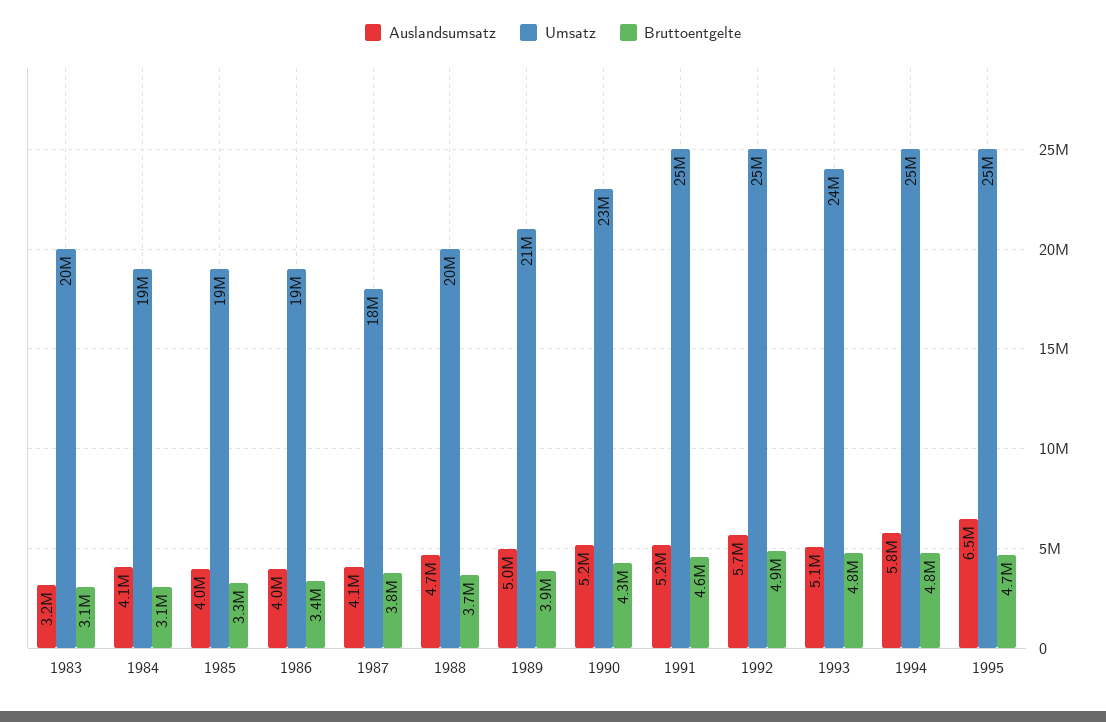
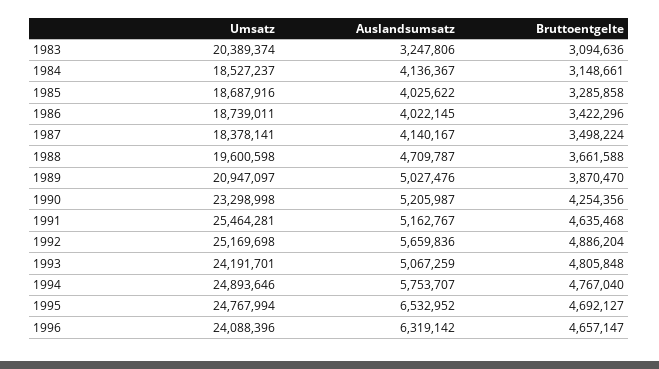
Bruttoentgelte, 1987: 3800000 -> 3498224
Umsatz, 1996: none -> 24088396
Auslandsumsatz, 1996: none -> 6319142
Bruttoentgelte, 1996: none -> 4657147

